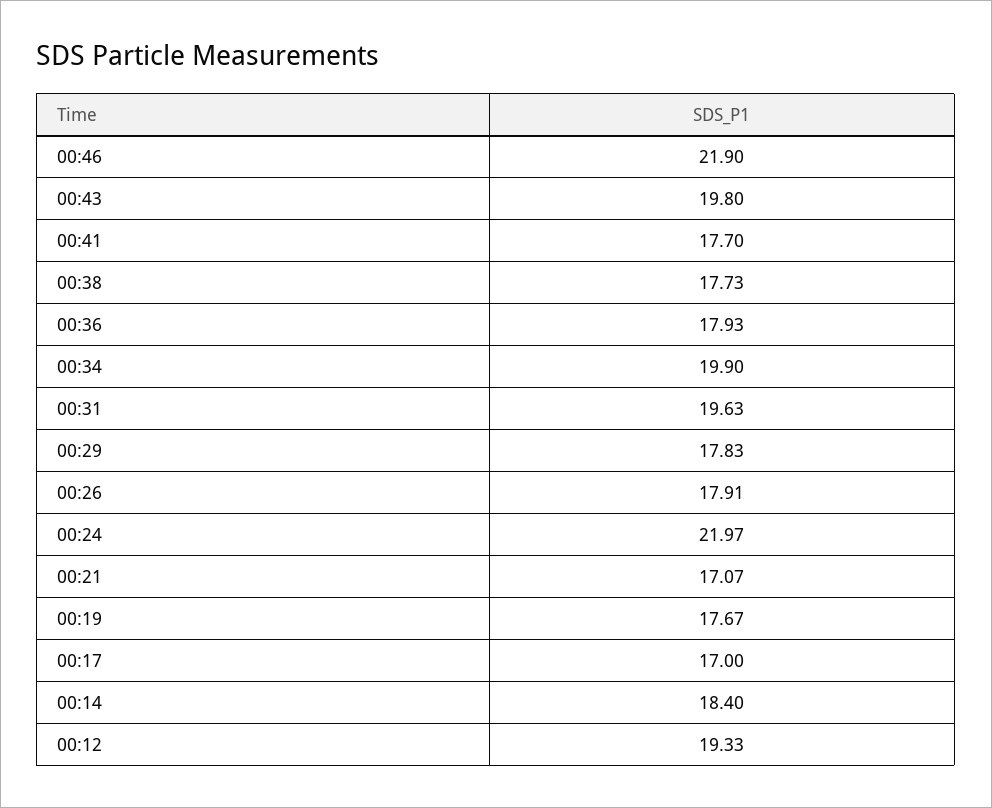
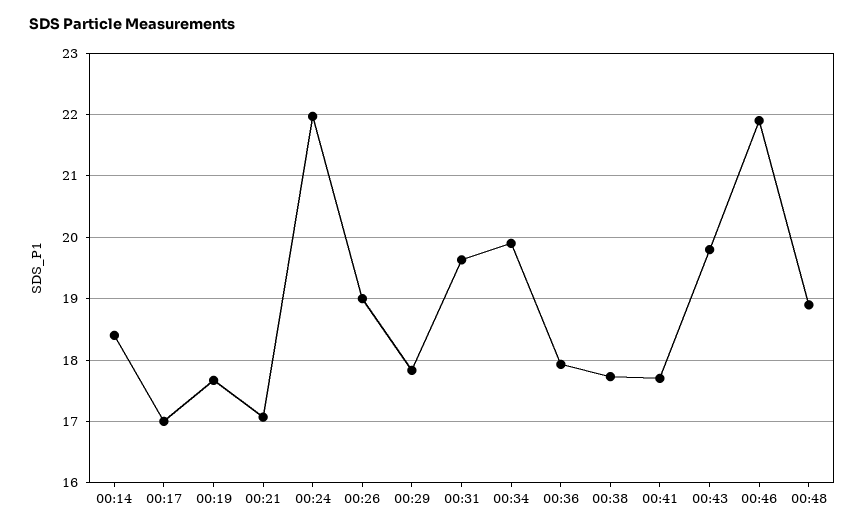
00:26: 17.91 -> 19
00:12: 19.33 -> none
00:48: none -> 18.9

